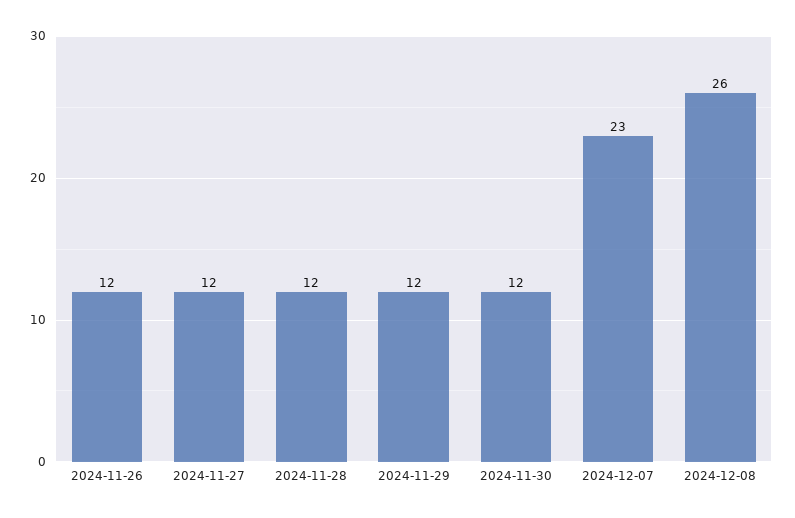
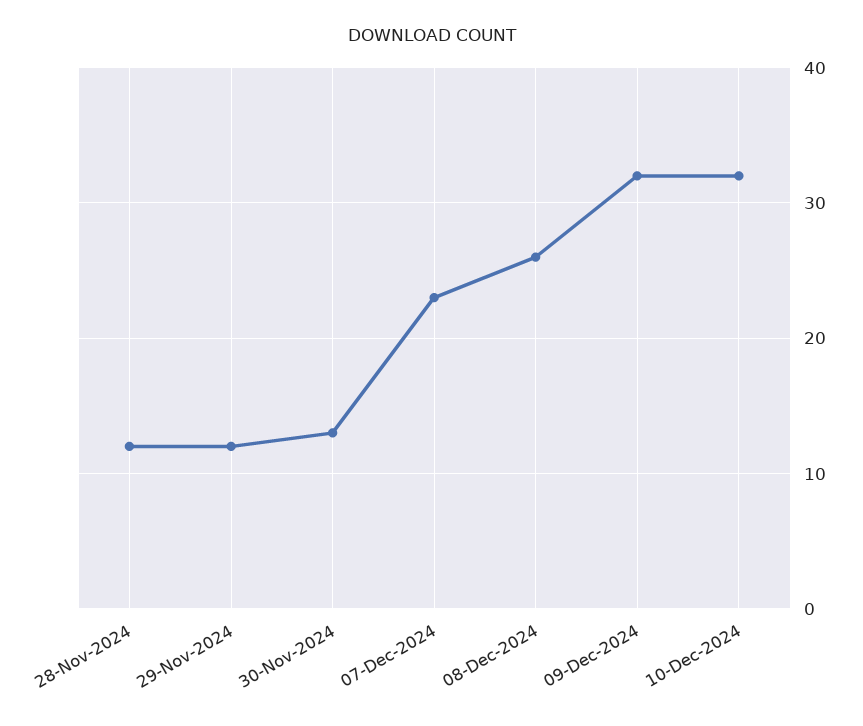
2024-11-26: 12 -> none
2024-11-27: 12 -> none
2024-11-30: 12 -> 13
09-Dec-2024: none -> 32
10-Dec-2024: none -> 32

